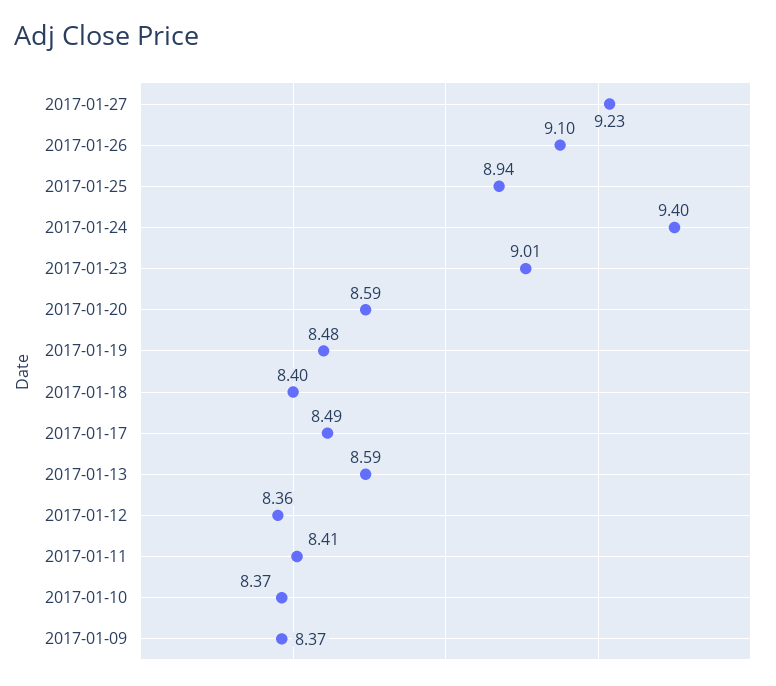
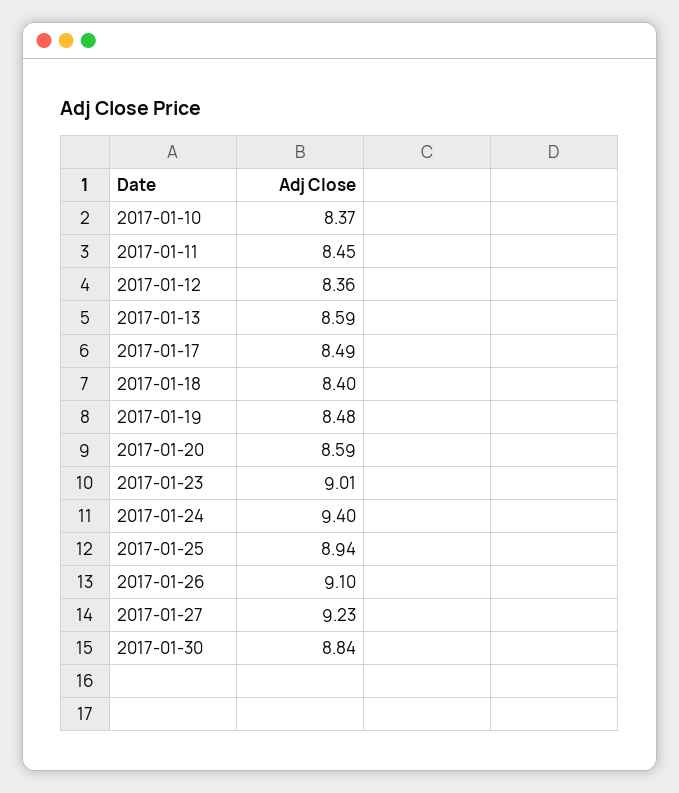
2017-01-11: 8.41 -> 8.45
2017-01-09: 8.37 -> none
2017-01-30: none -> 8.84

